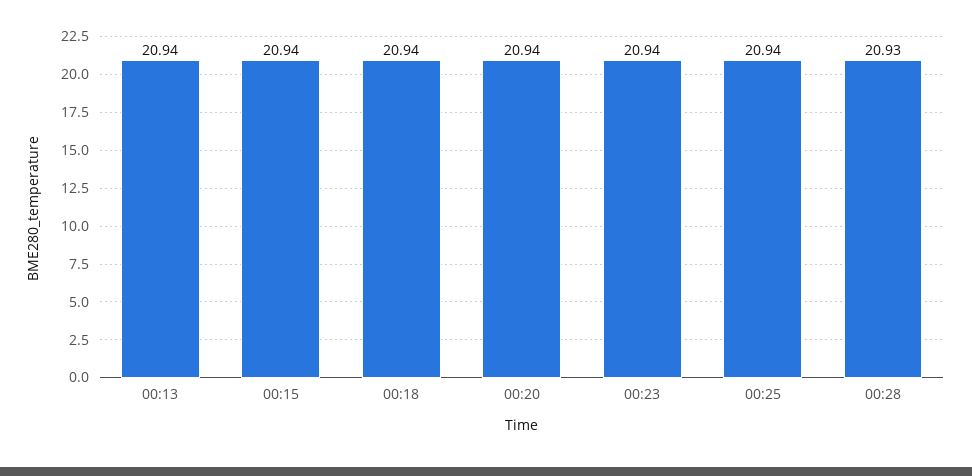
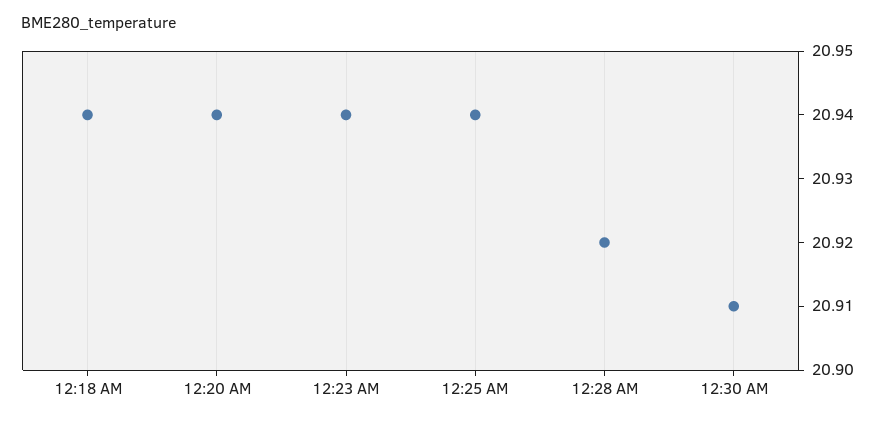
00:13: 20.94 -> none
00:15: 20.94 -> none
00:28: 20.93 -> 20.92
12:30 AM: none -> 20.91

